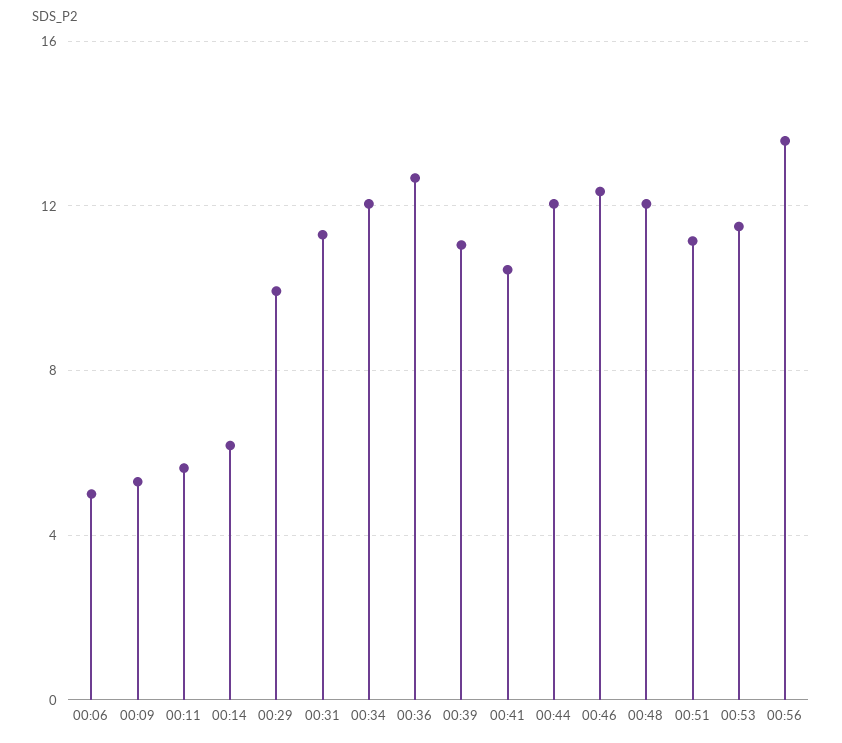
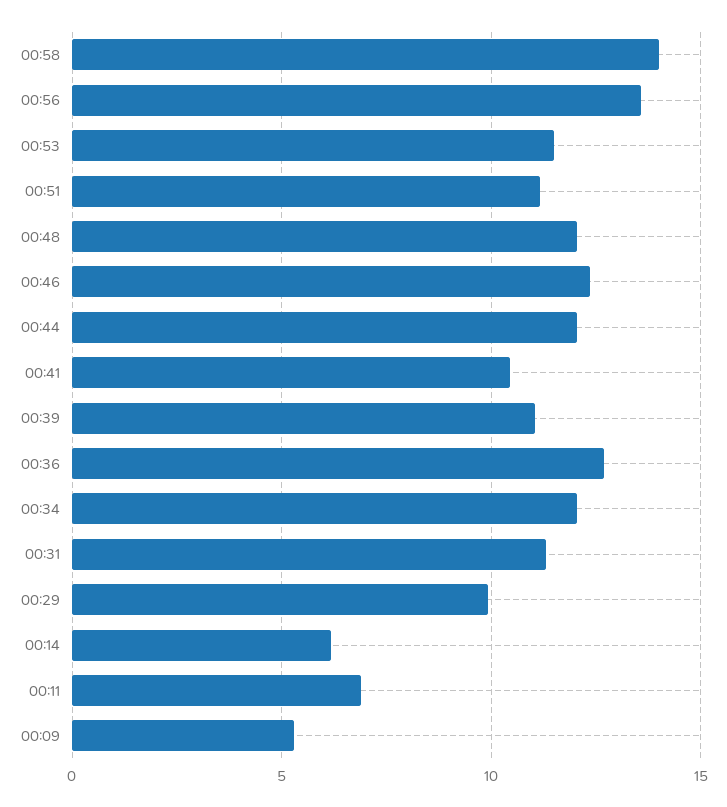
00:06: 5 -> none
00:11: 5.5 -> 7
00:58: none -> 14

